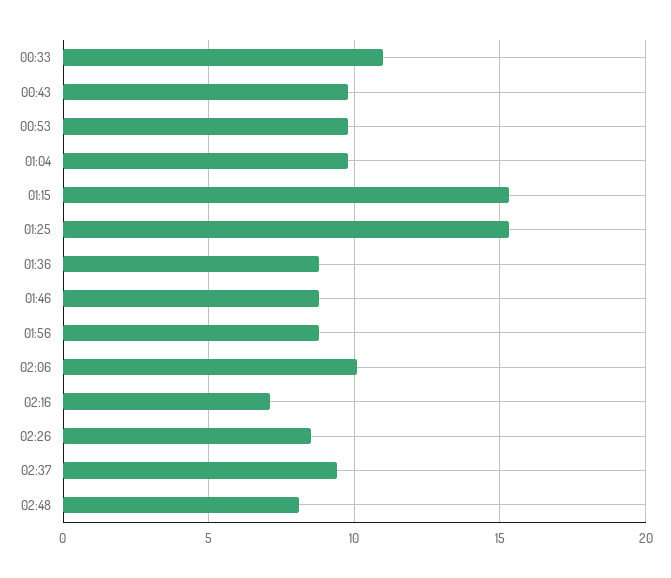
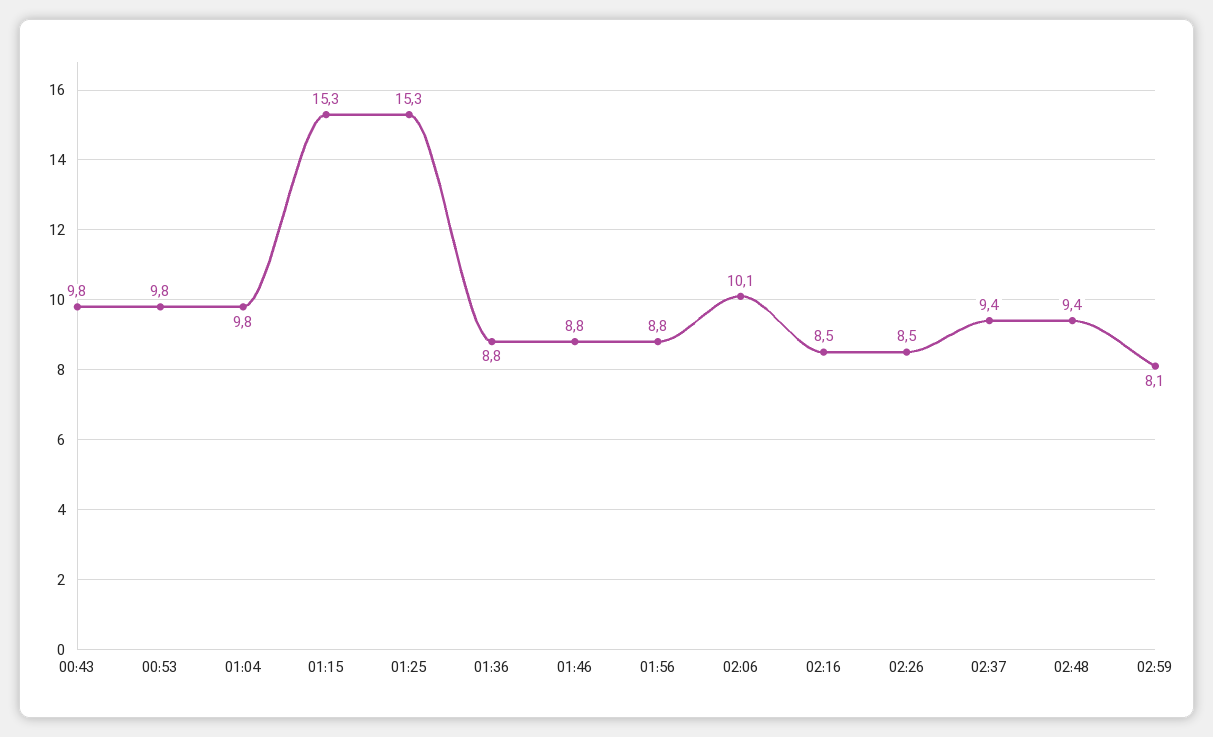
00:33: 11 -> none
02:16: 7 -> 8.5
02:48: 8 -> 9.4
02:59: none -> 8.1

